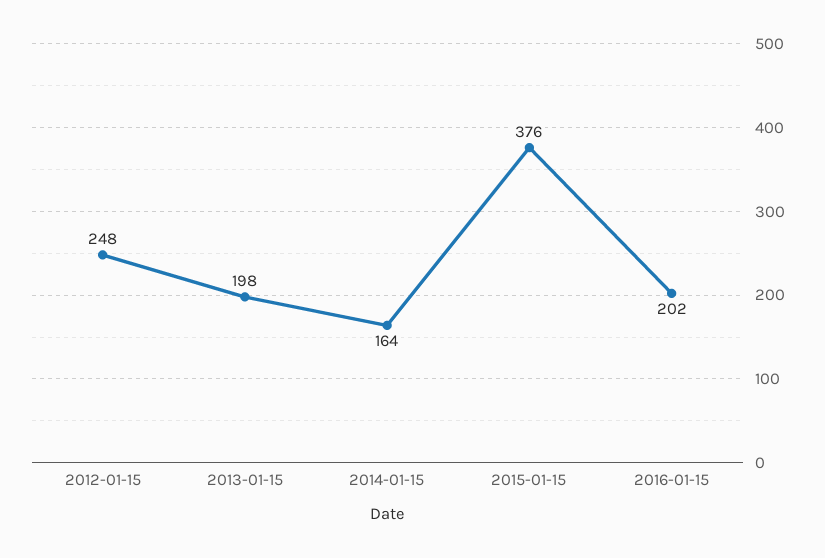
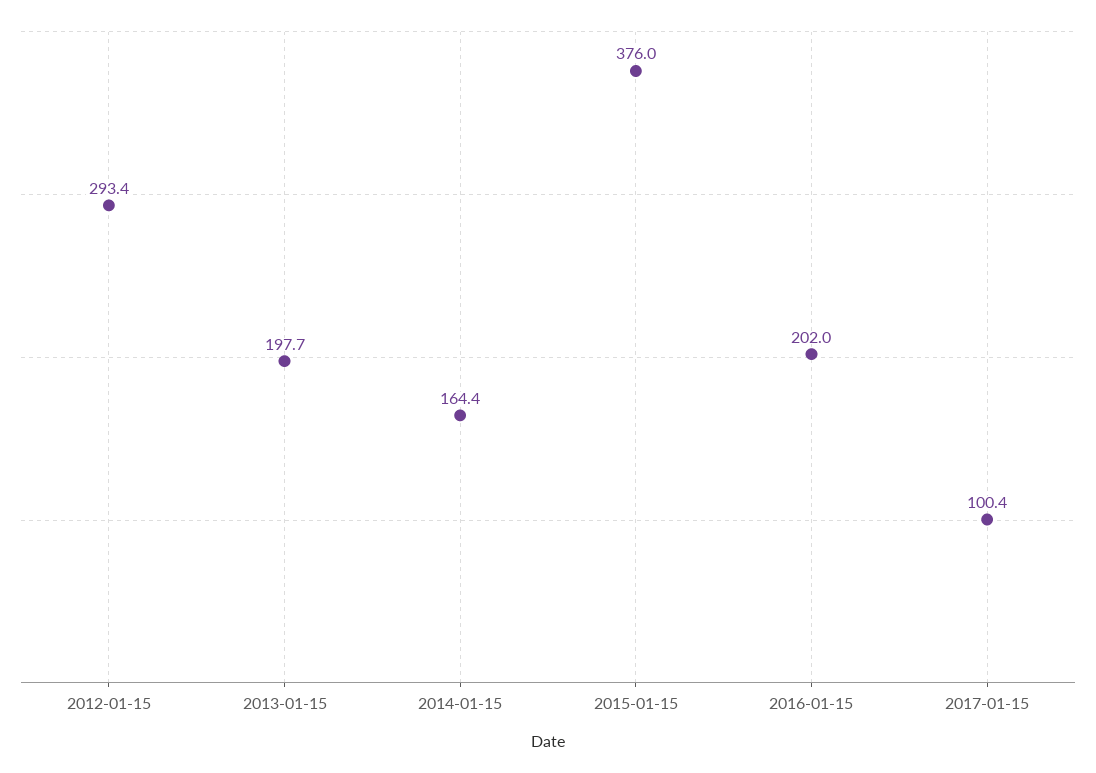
2012-01-15: 248 -> 293.4
2017-01-15: none -> 100.4

